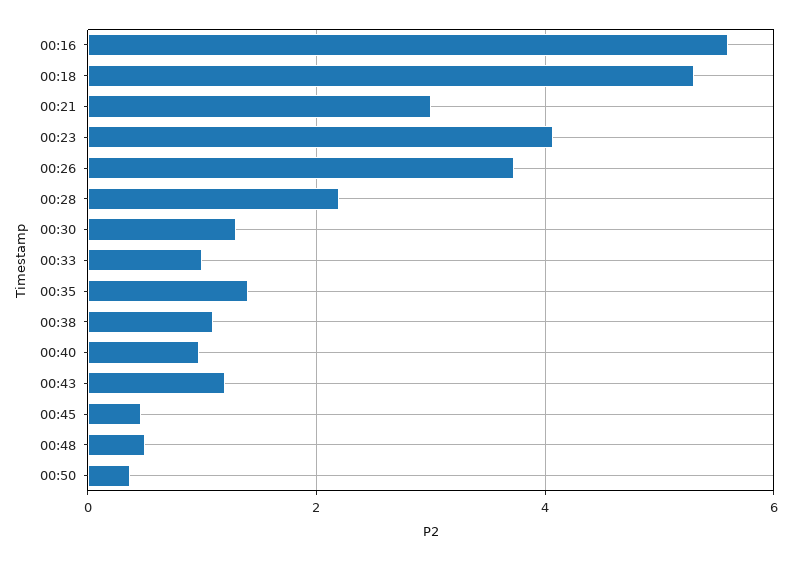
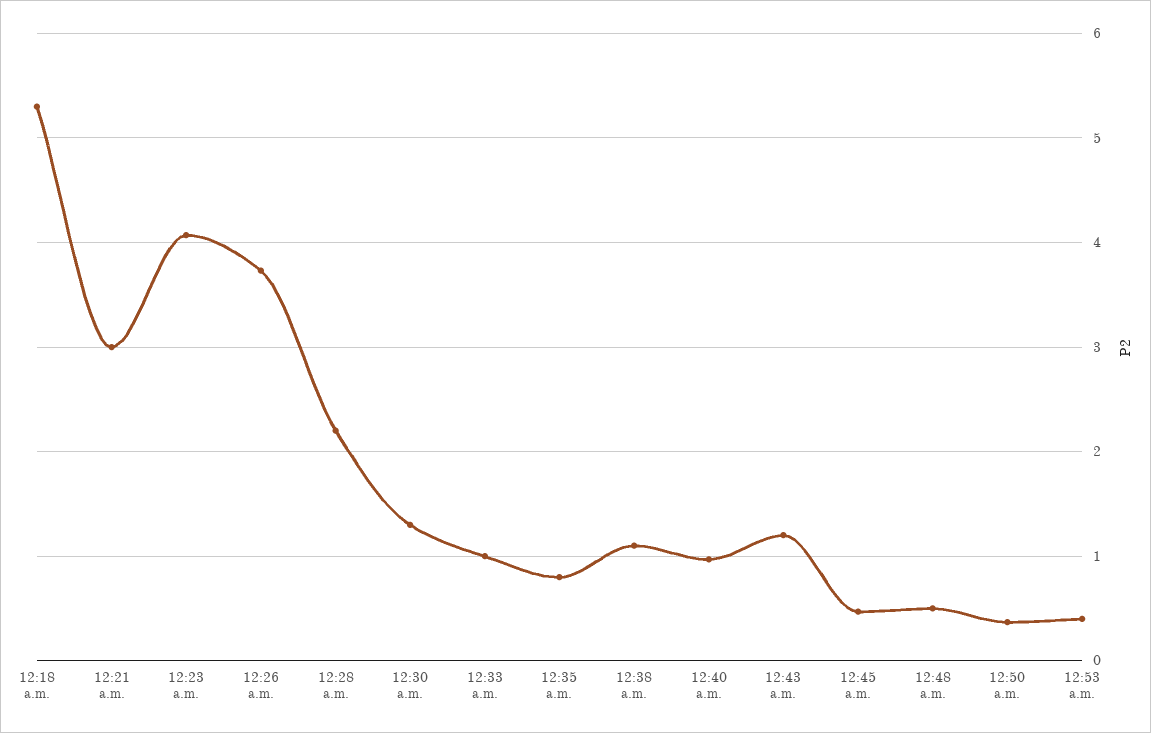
00:16: 5.6 -> none
00:35: 1.4 -> 0.8
12:53 a.m.: none -> 0.4

